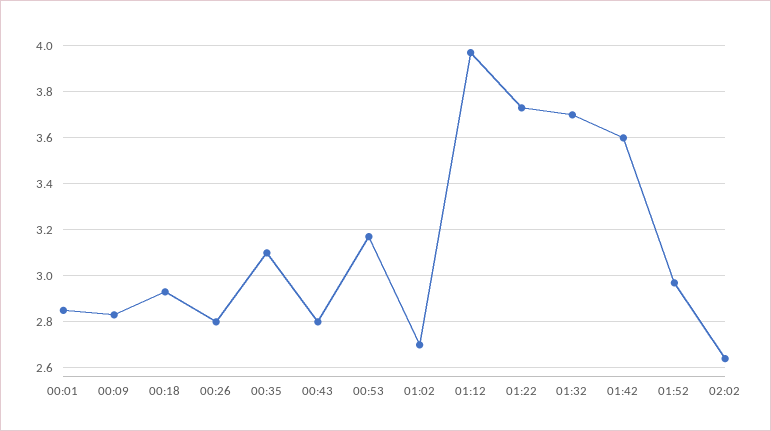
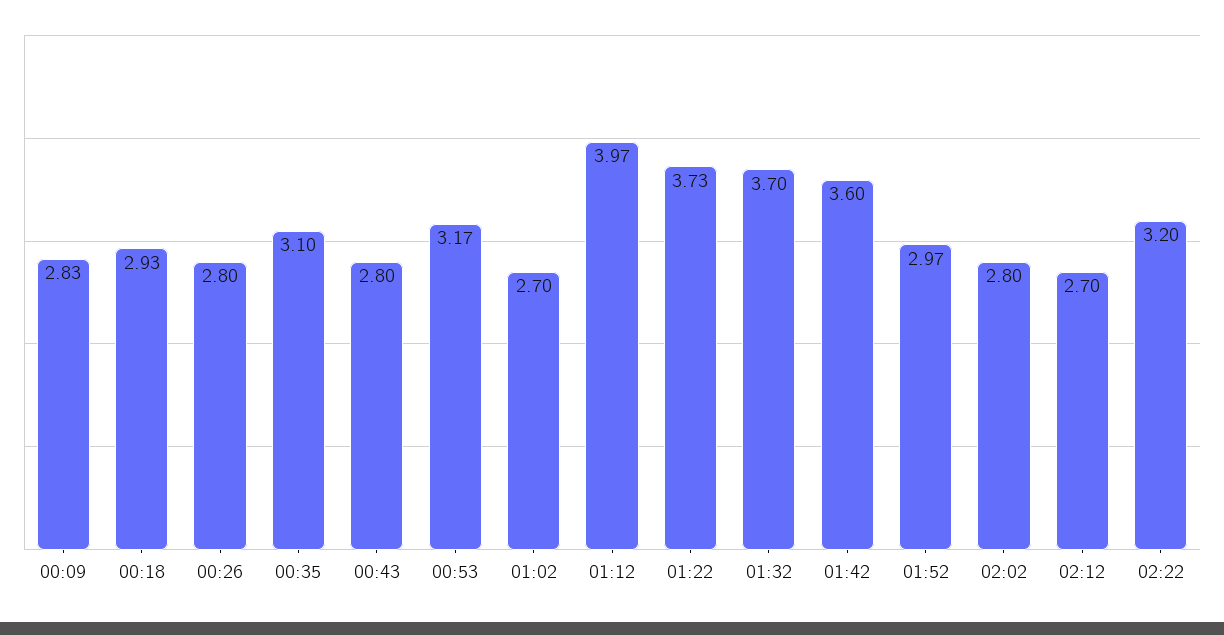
00:01: 2.85 -> none
02:02: 2.65 -> 2.8
02:12: none -> 2.7
02:22: none -> 3.2

